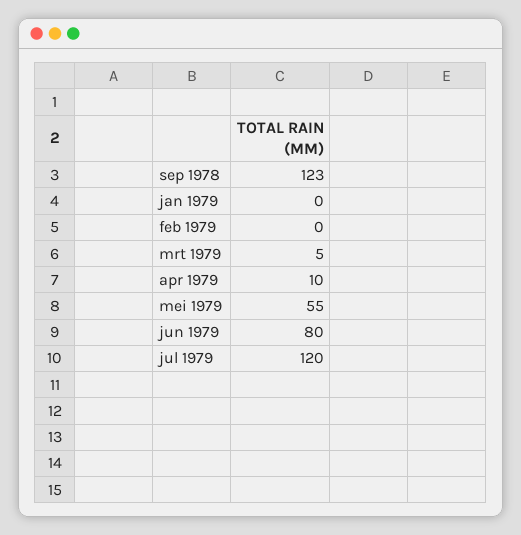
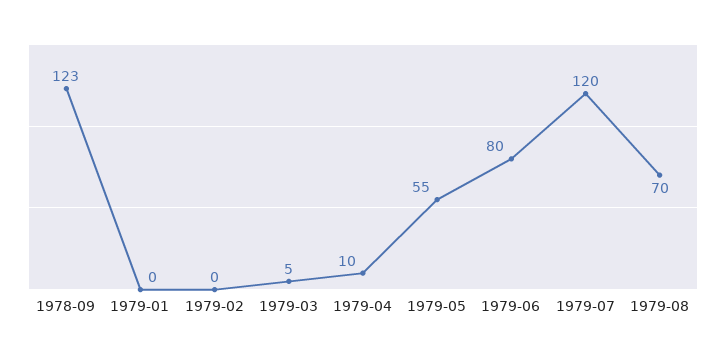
1979-08: none -> 70

